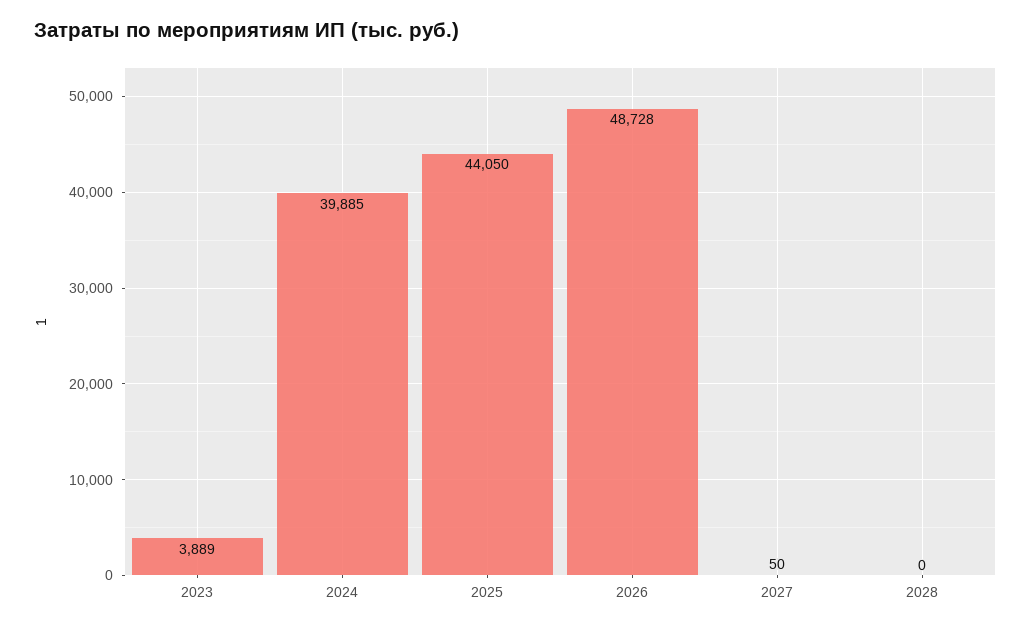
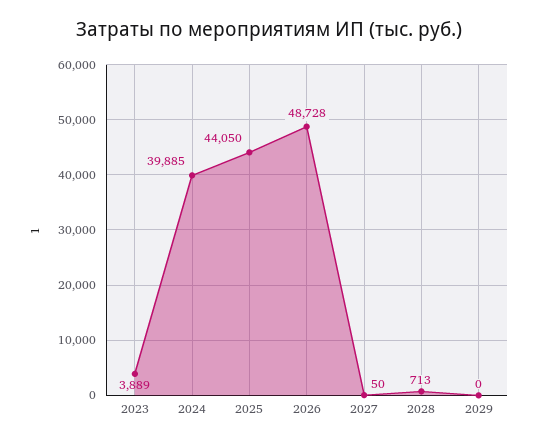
2028: 0 -> 713
2029: none -> 0

